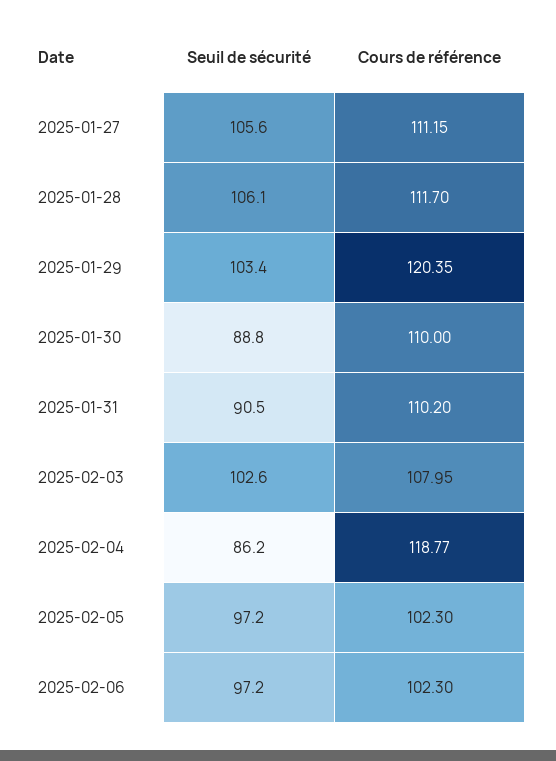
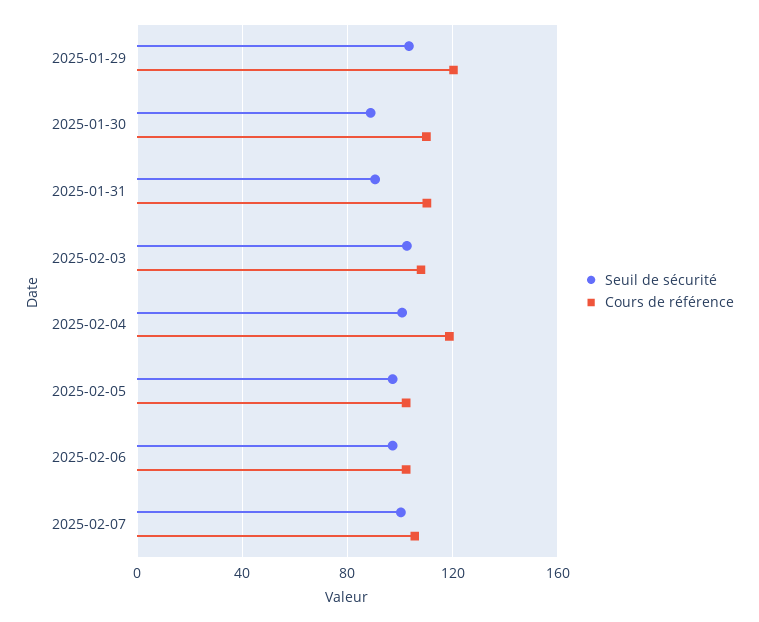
Seuil de sécurité, 2025-01-27: 105.6 -> none
Cours de référence, 2025-01-27: 111.15 -> none
Seuil de sécurité, 2025-01-28: 106.1 -> none
Cours de référence, 2025-01-28: 111.7 -> none
Seuil de sécurité, 2025-02-04: 86.2 -> 100
Seuil de sécurité, 2025-02-07: none -> 100
Cours de référence, 2025-02-07: none -> 105

